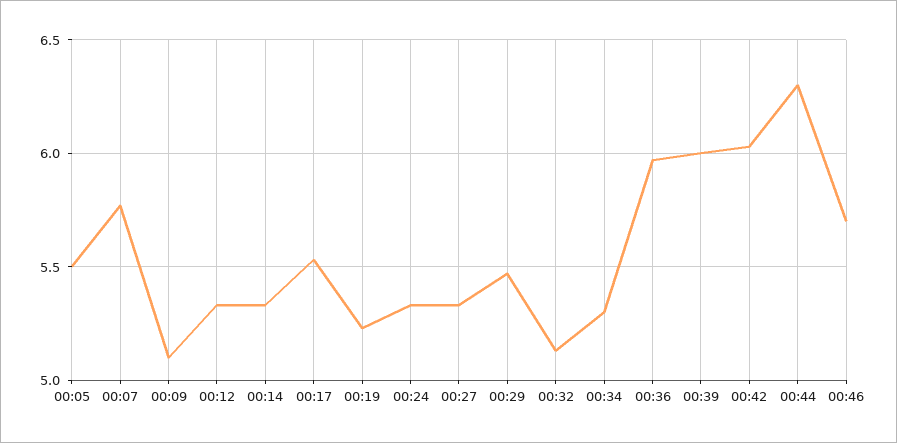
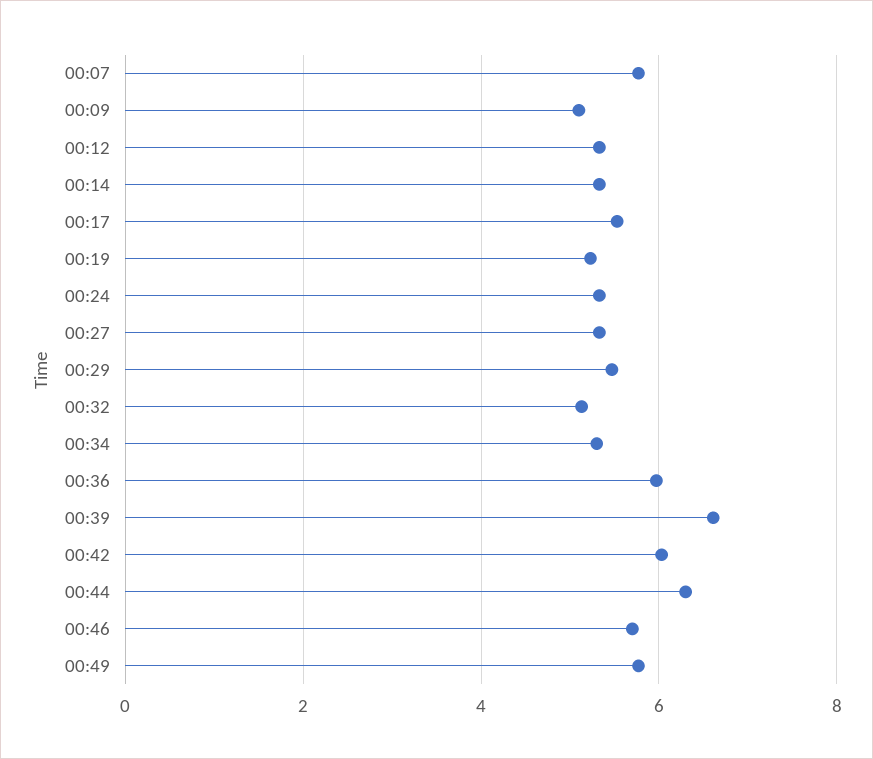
00:05: 5.5 -> none
00:39: 6 -> 6.6
00:49: none -> 5.8

